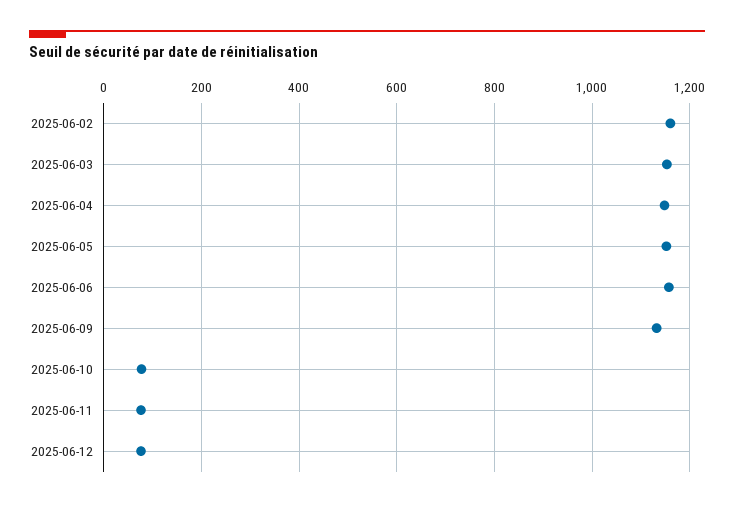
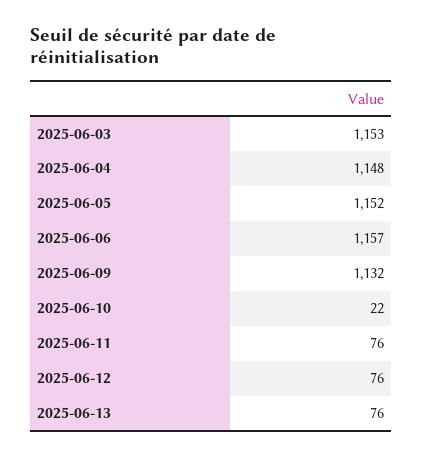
2025-06-02: 1160 -> none
2025-06-10: 80 -> 22
2025-06-13: none -> 76

